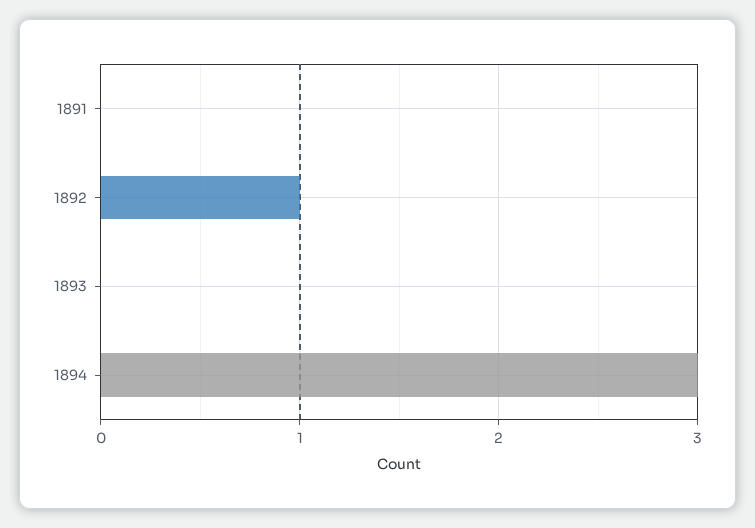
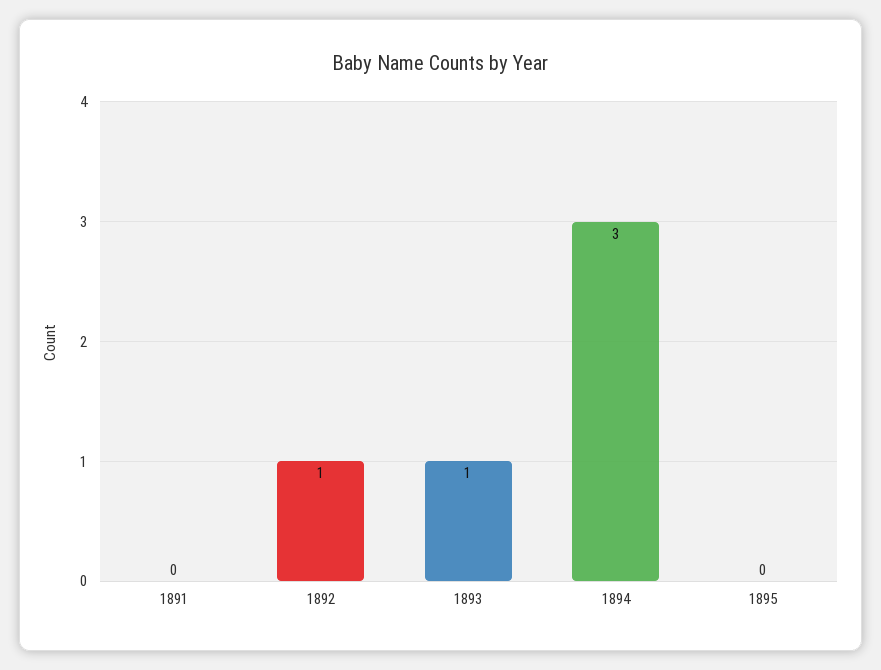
1893: 0 -> 1
1895: none -> 0

